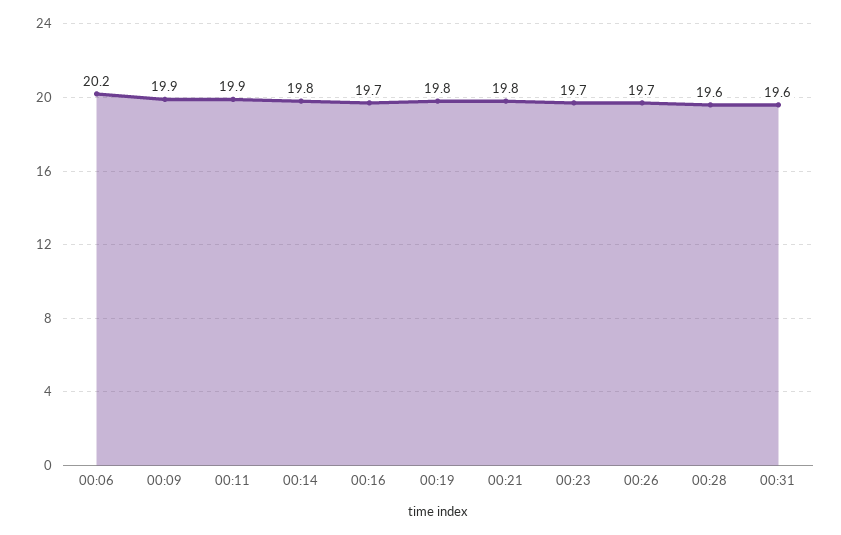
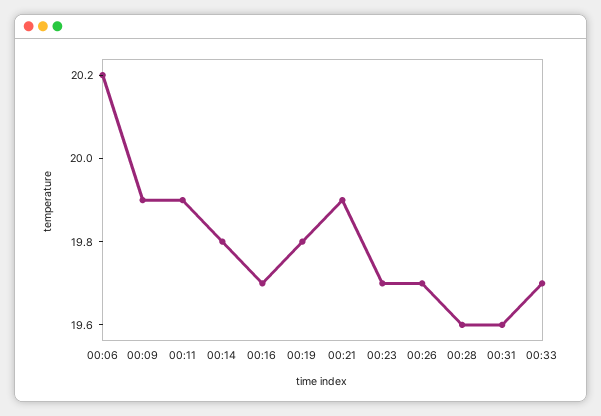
00:21: 19.8 -> 19.9
00:33: none -> 19.7

